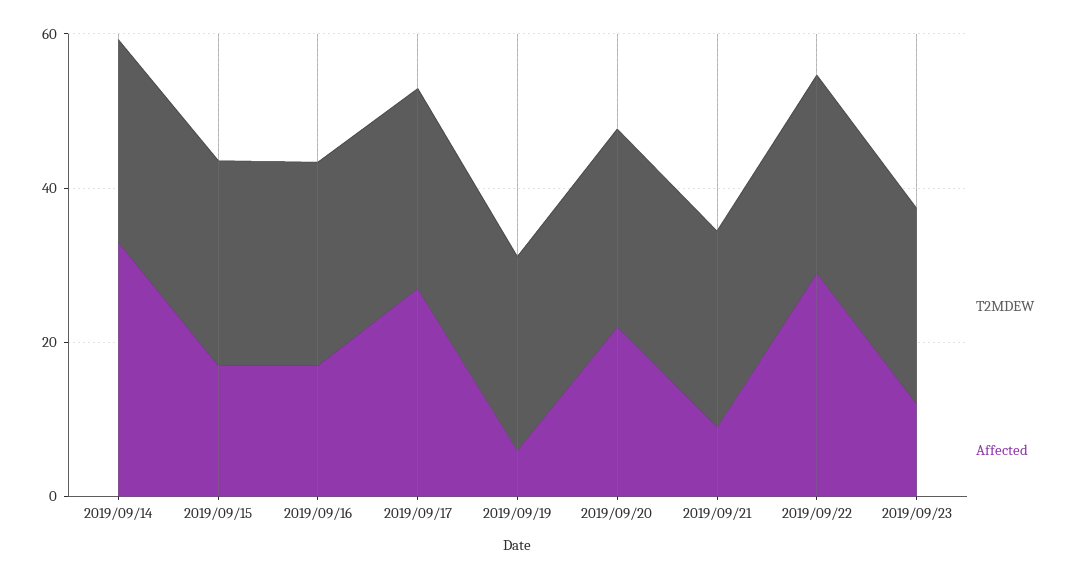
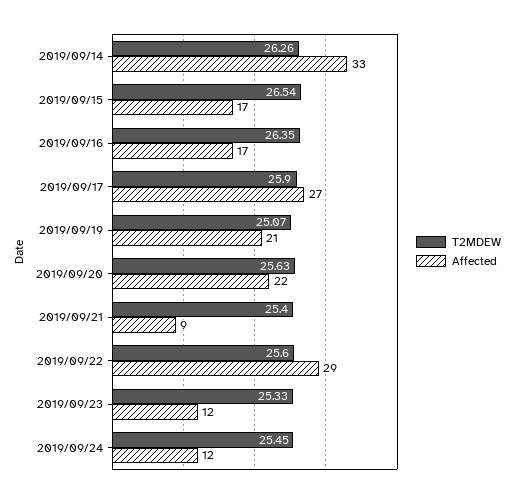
Affected, 2019/09/19: 5 -> 21
T2MDEW, 2019/09/24: none -> 25.45
Affected, 2019/09/24: none -> 12

